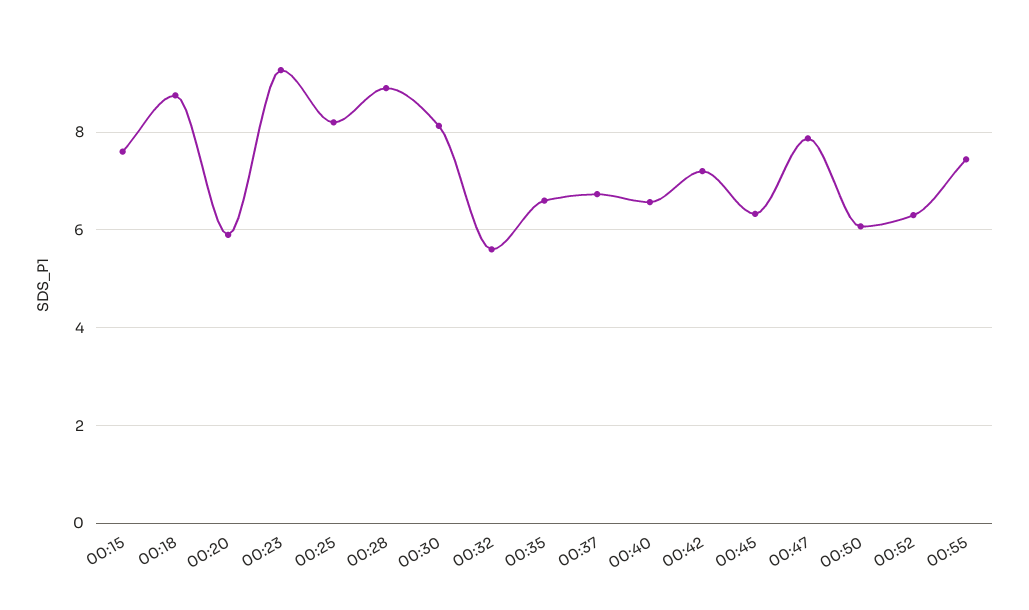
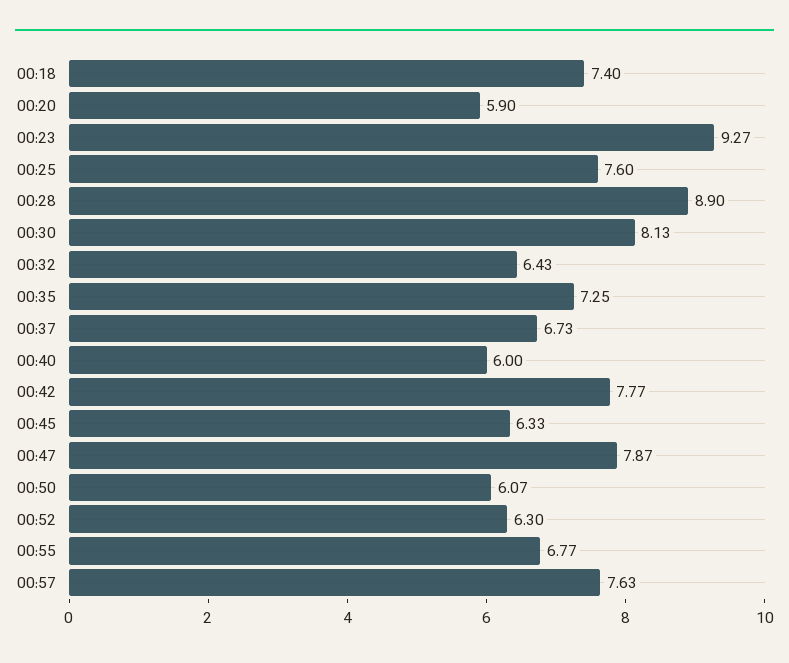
00:15: 7.6 -> none
00:18: 8.8 -> 7.4
00:25: 8.2 -> 7.6
00:32: 5.6 -> 6.43
00:35: 6.6 -> 7.25
00:40: 6.6 -> 6
00:42: 7.2 -> 7.77
00:55: 7.4 -> 6.77
00:57: none -> 7.63

